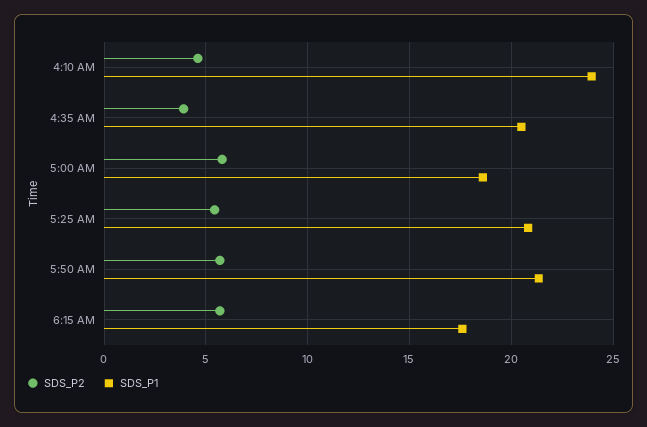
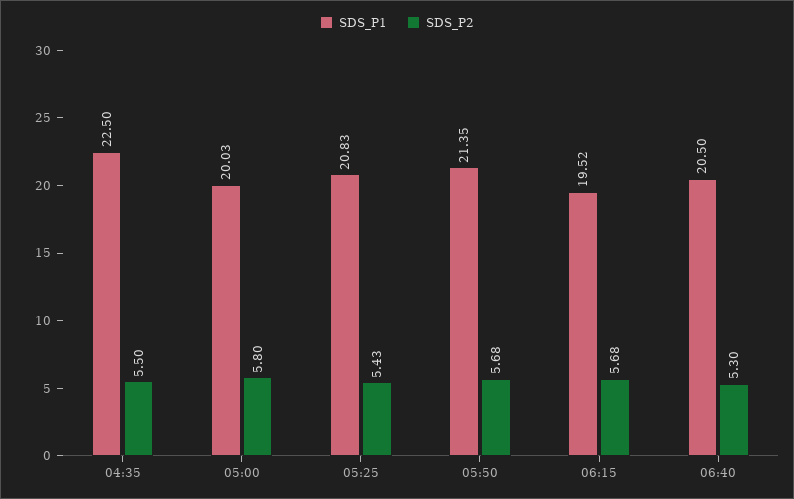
SDS_P2, 4:10 AM: 4.5 -> none
SDS_P1, 4:10 AM: 24 -> none
SDS_P2, 4:35 AM: 4 -> 5.5
SDS_P1, 4:35 AM: 20.5 -> 22.5
SDS_P1, 5:00 AM: 18.5 -> 20.03
SDS_P1, 6:15 AM: 17.5 -> 19.52
SDS_P1, 06:40: none -> 20.5
SDS_P2, 06:40: none -> 5.3

